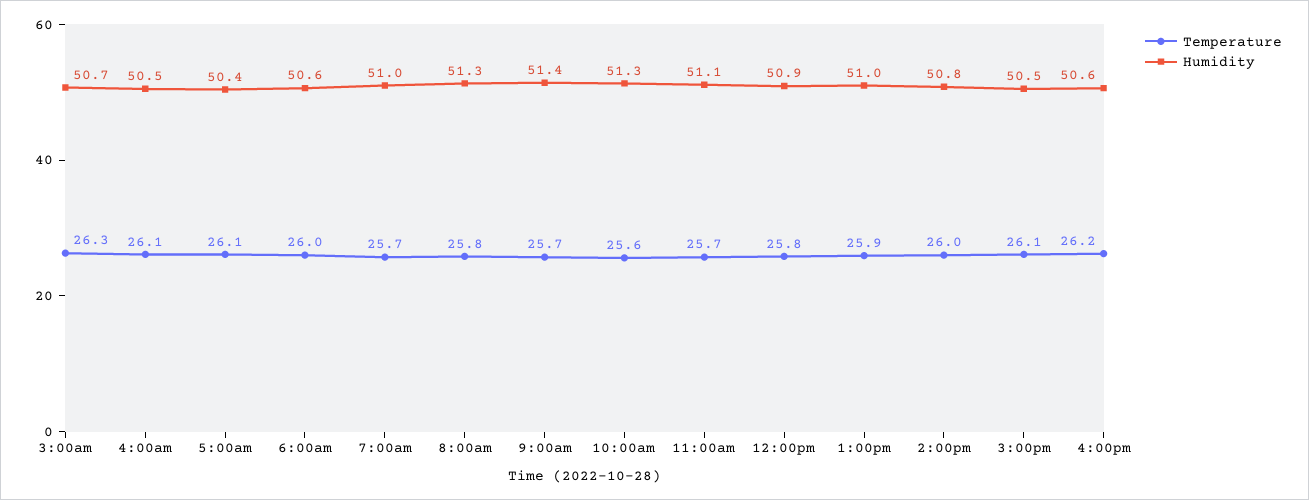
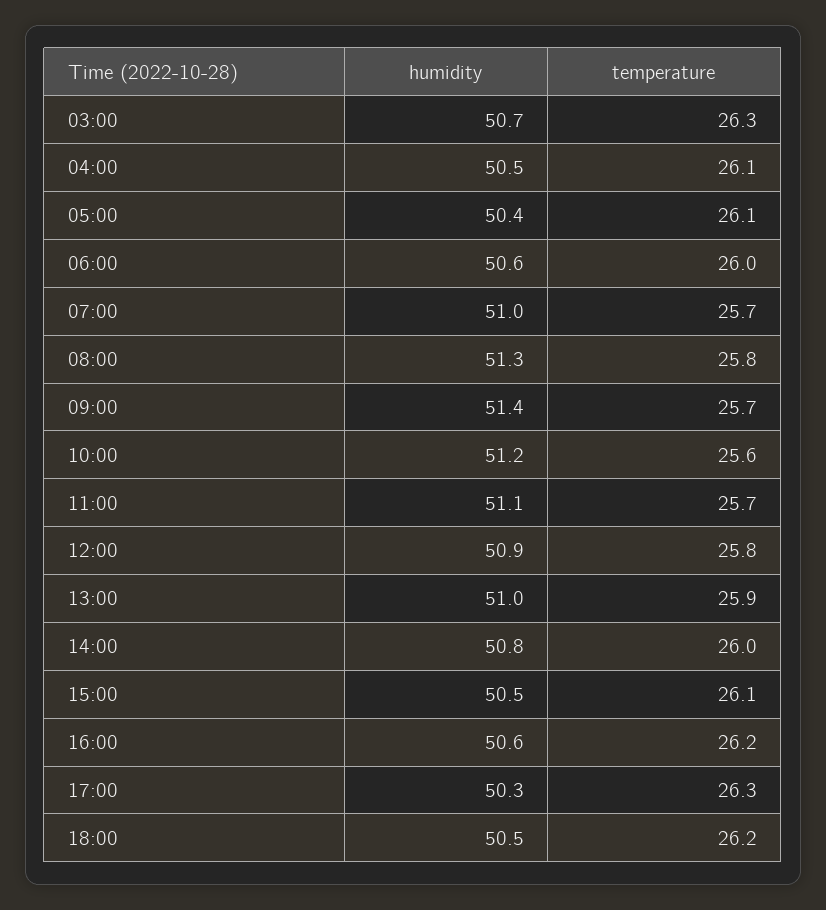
Humidity, 10:00am: 51.3 -> 51.2
Humidity, 17:00: none -> 50.3
Temperature, 17:00: none -> 26.3
Humidity, 18:00: none -> 50.5
Temperature, 18:00: none -> 26.2

